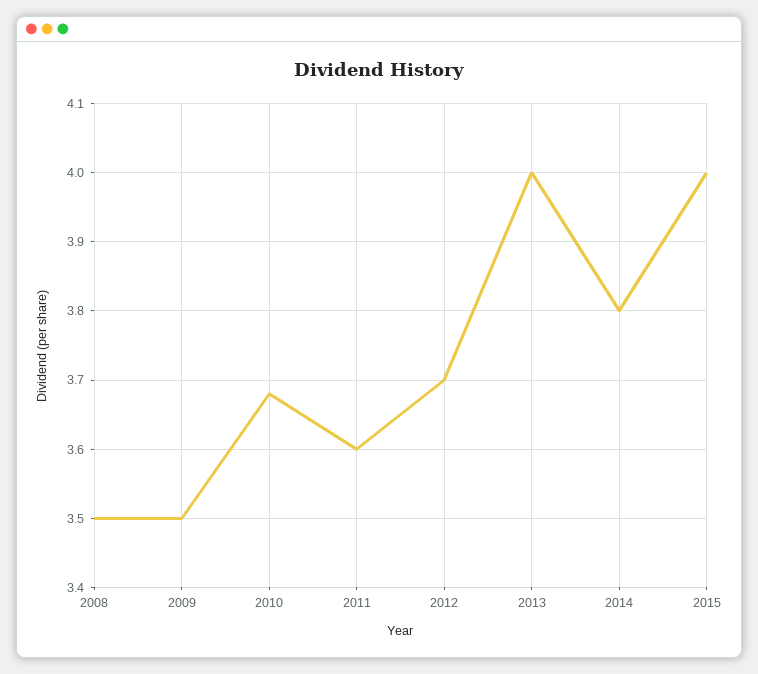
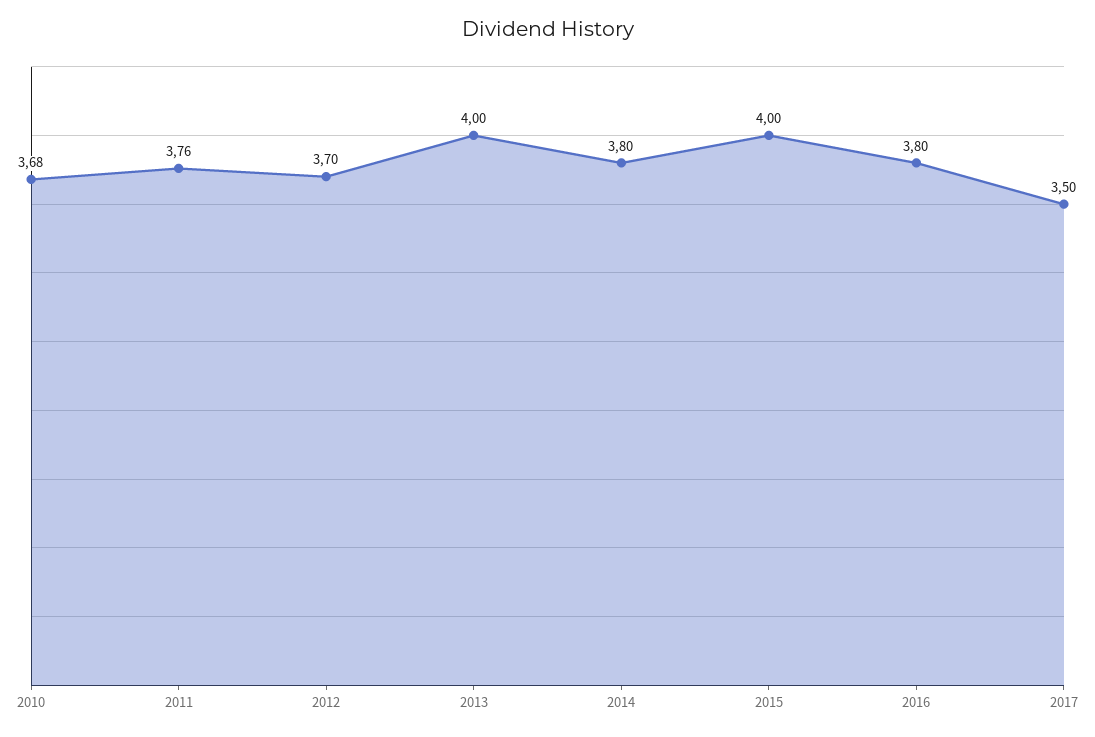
2008: 3.5 -> none
2009: 3.5 -> none
2011: 3.6 -> 3.76
2016: none -> 3.8
2017: none -> 3.5

